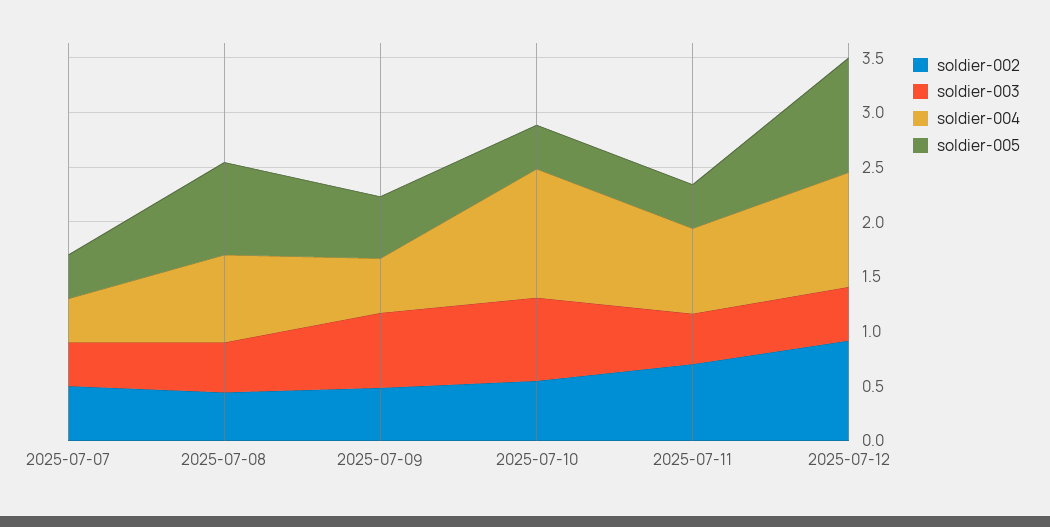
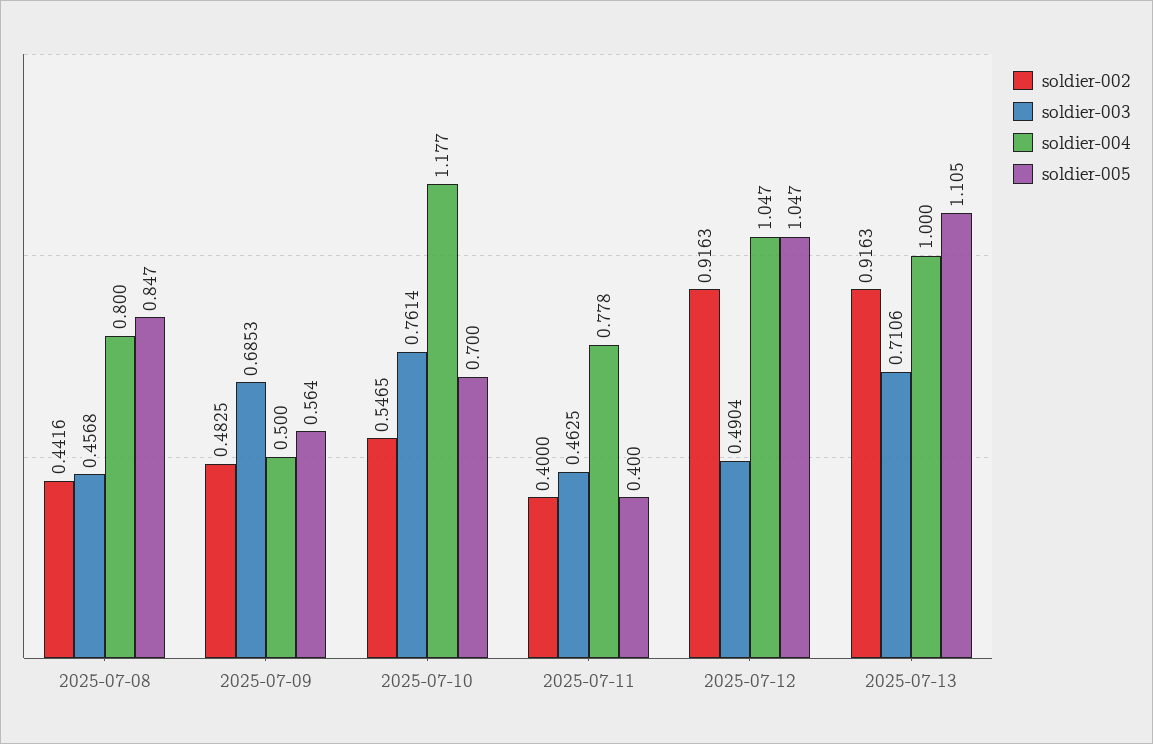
soldier-002, 2025-07-07: 0.5 -> none
soldier-003, 2025-07-07: 0.4 -> none
soldier-004, 2025-07-07: 0.4 -> none
soldier-005, 2025-07-07: 0.4 -> none
soldier-005, 2025-07-10: 0.4 -> 0.7
soldier-002, 2025-07-11: 0.7 -> 0.4
soldier-002, 2025-07-13: none -> 0.9163
soldier-003, 2025-07-13: none -> 0.7106
soldier-004, 2025-07-13: none -> 1
soldier-005, 2025-07-13: none -> 1.105

